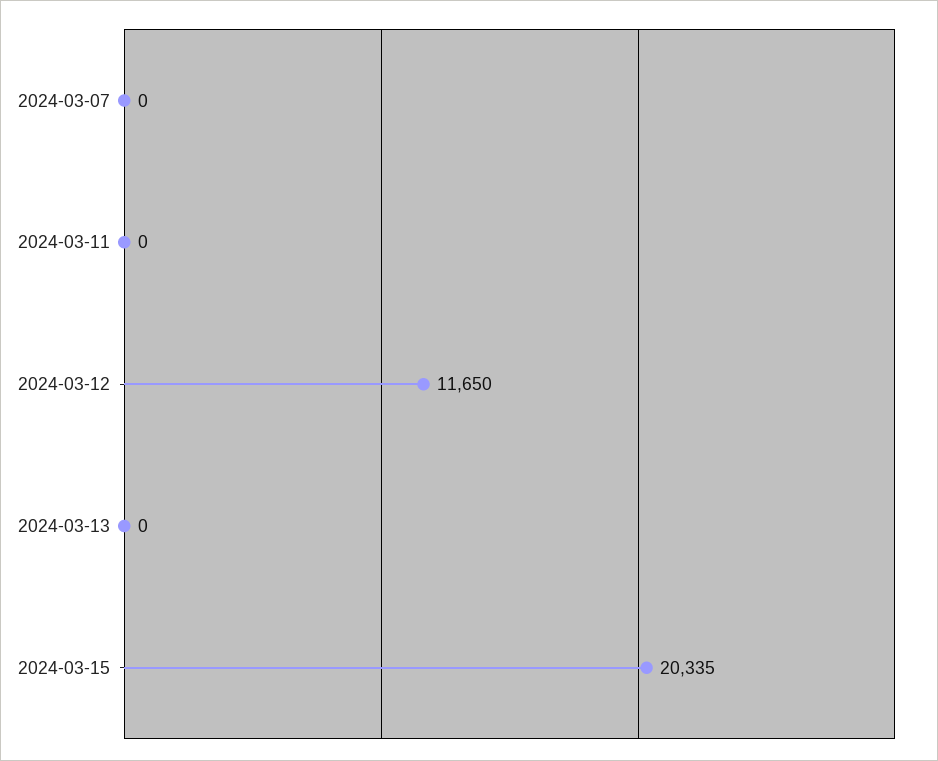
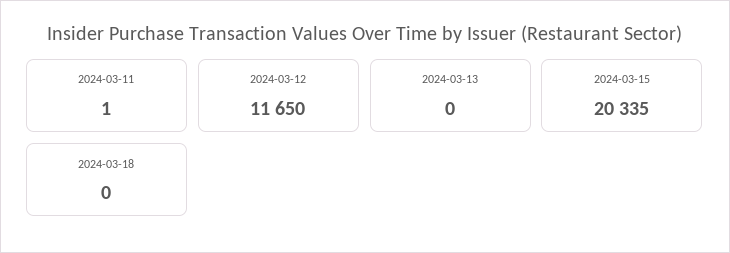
2024-03-07: 0 -> none
2024-03-11: 0 -> 1
2024-03-18: none -> 0

